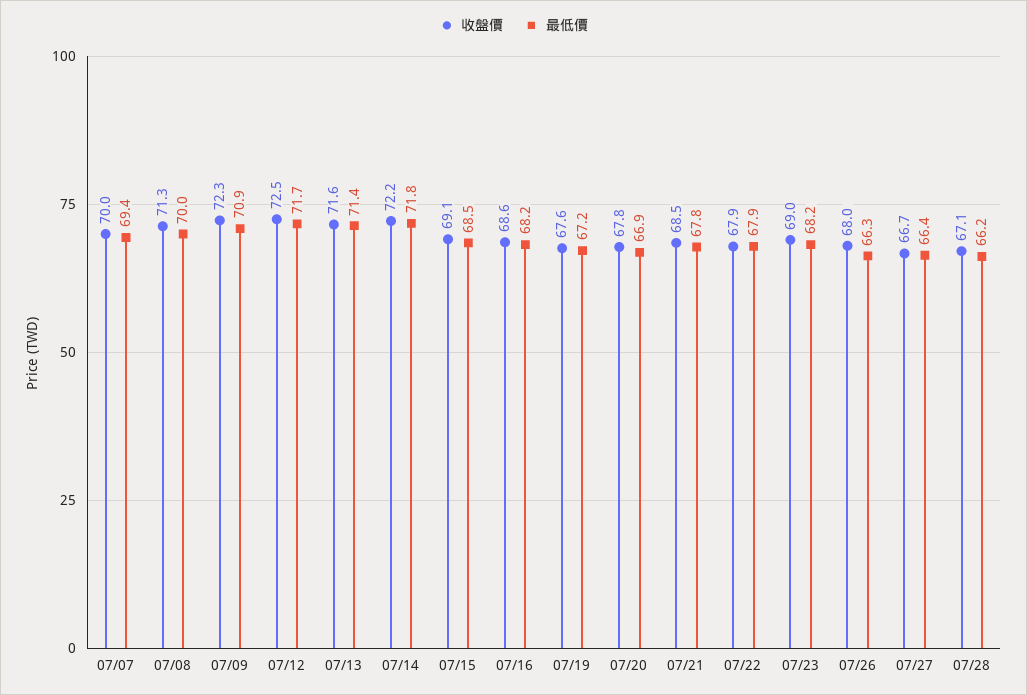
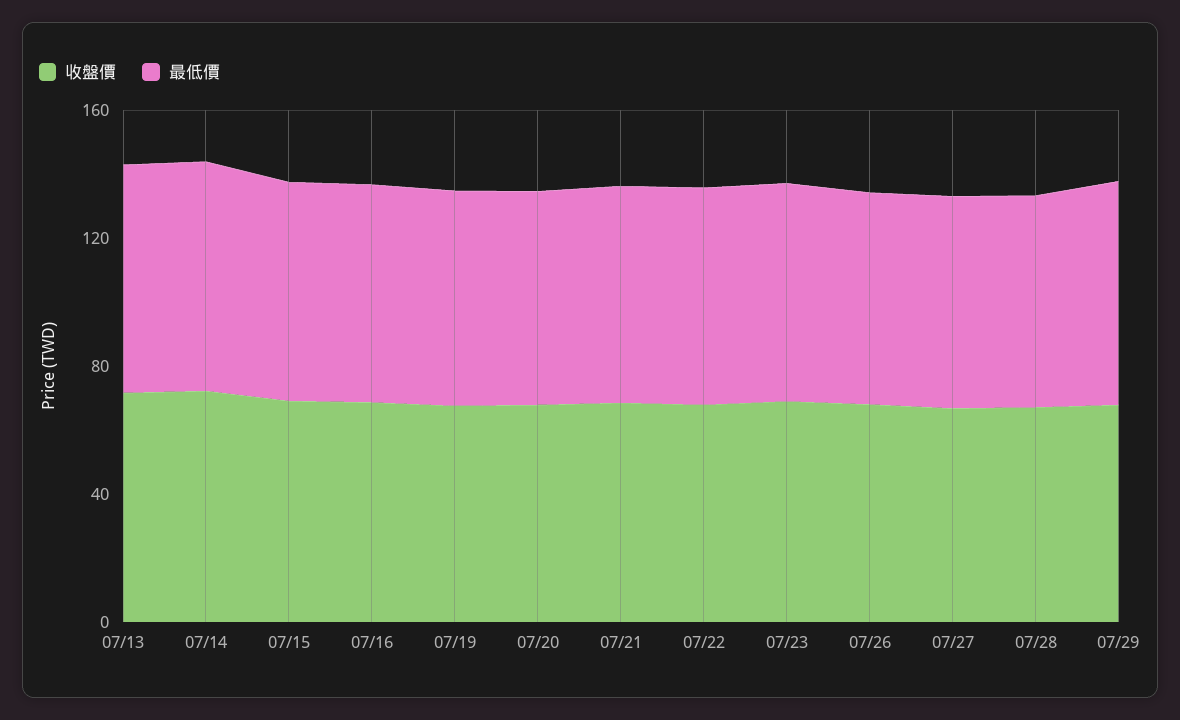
收盤價, 07/07: 70 -> none
最低價, 07/07: 69.4 -> none
收盤價, 07/08: 71.3 -> none
最低價, 07/08: 70 -> none
收盤價, 07/09: 72.3 -> none
最低價, 07/09: 70.9 -> none
收盤價, 07/12: 72.5 -> none
最低價, 07/12: 71.7 -> none
收盤價, 07/29: none -> 70
最低價, 07/29: none -> 70

